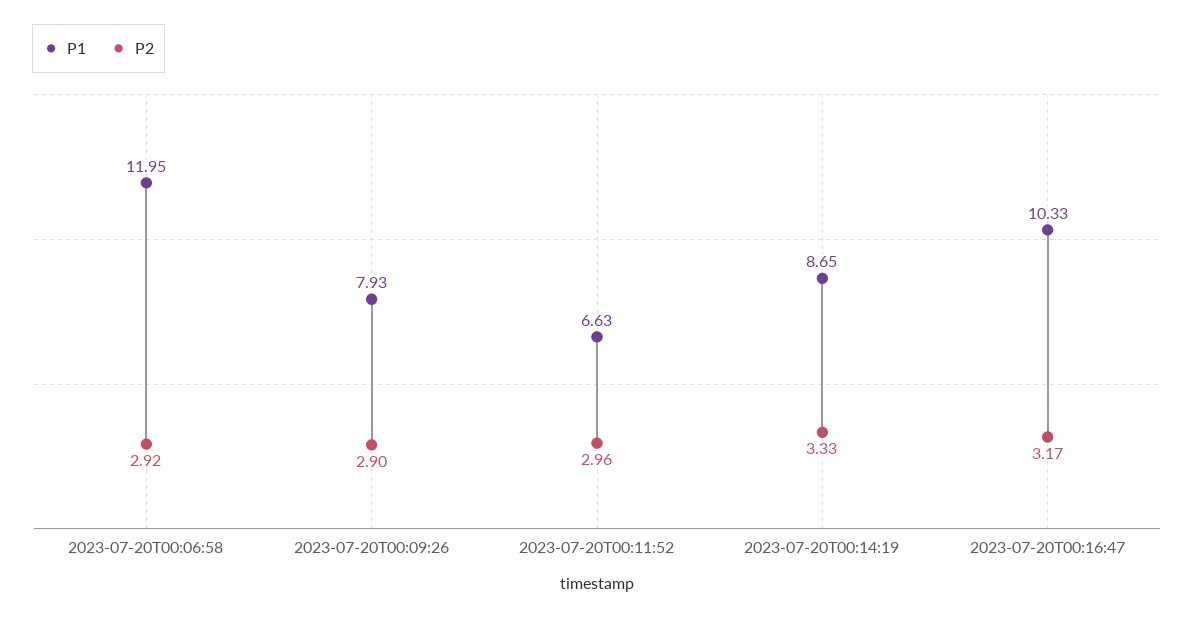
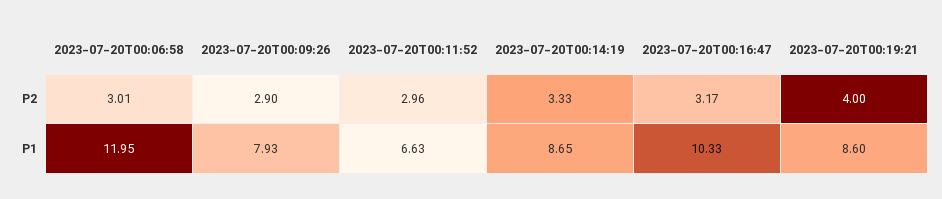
P2, 2023-07-20T00:06:58: 2.92 -> 3.01
P2, 2023-07-20T00:19:21: none -> 4
P1, 2023-07-20T00:19:21: none -> 8.6

